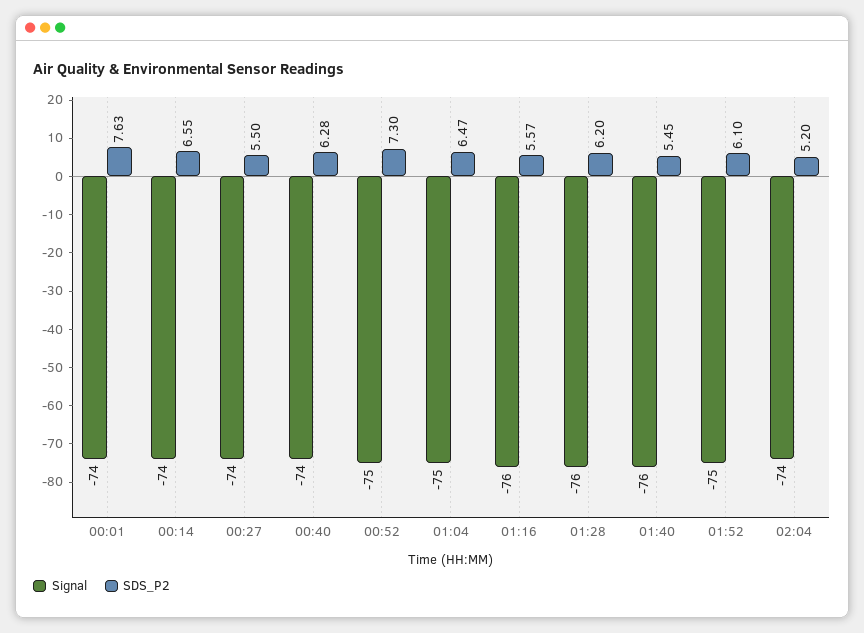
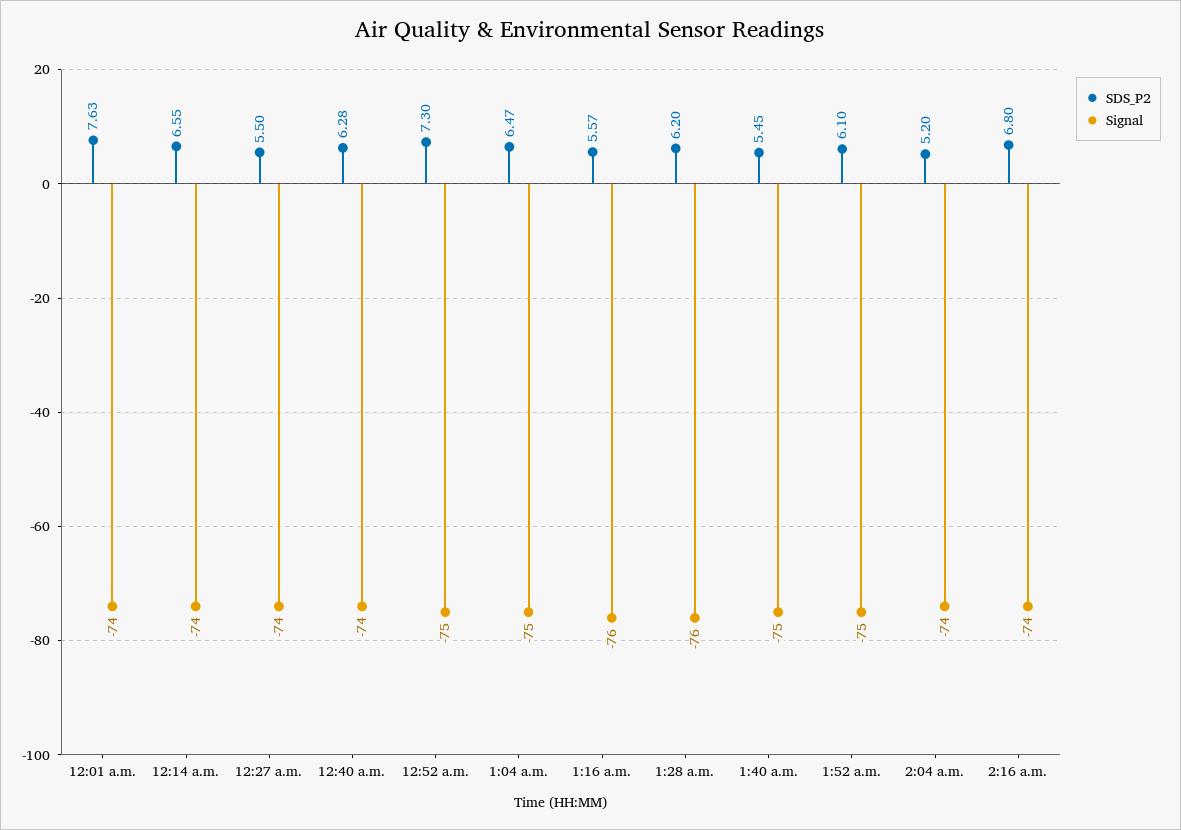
Signal, 01:40: -76 -> -75
SDS_P2, 2:16 a.m.: none -> 6.8
Signal, 2:16 a.m.: none -> -74

